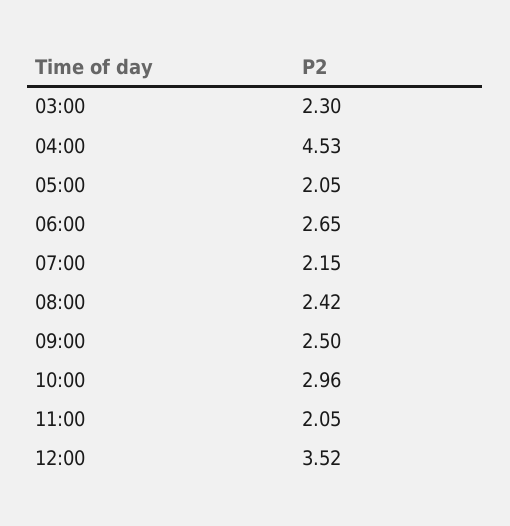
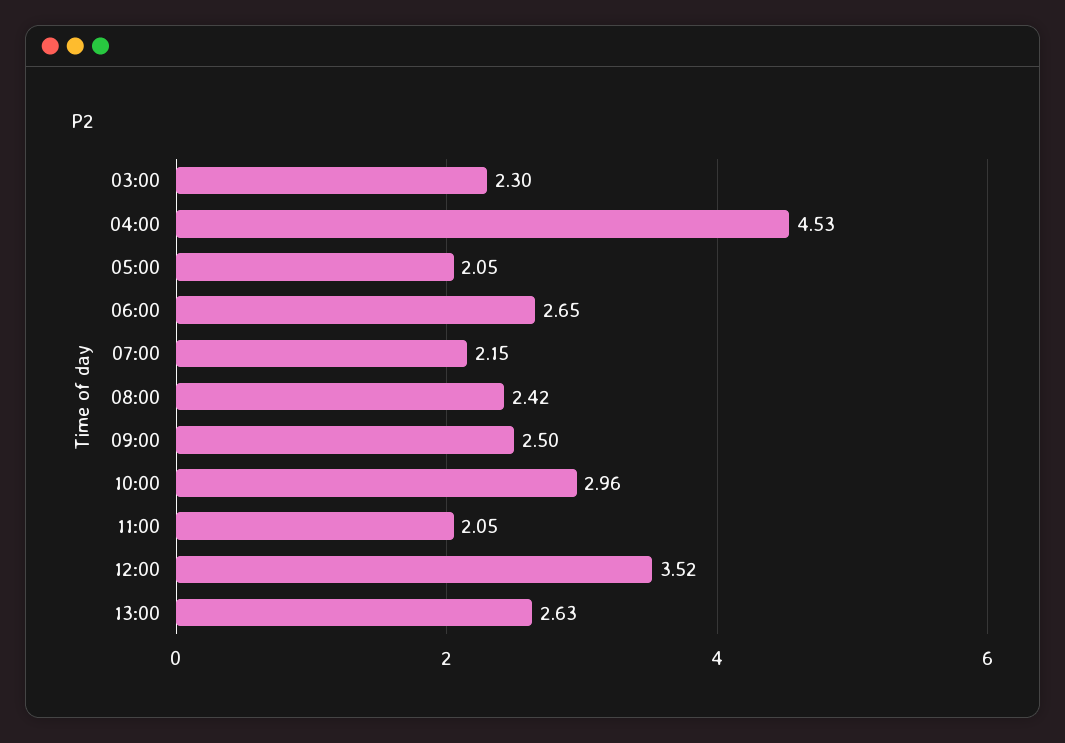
13:00: none -> 2.63

